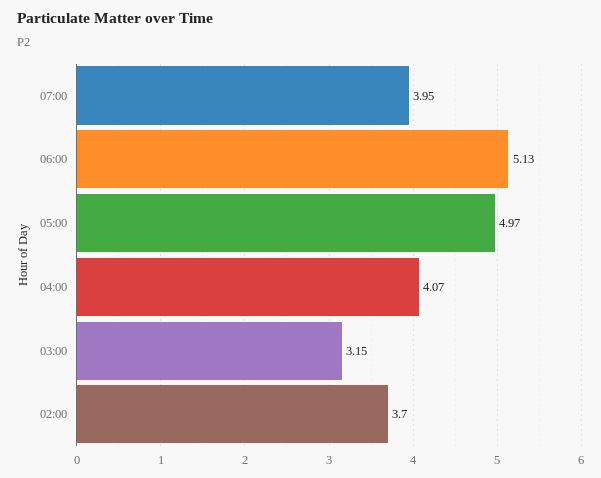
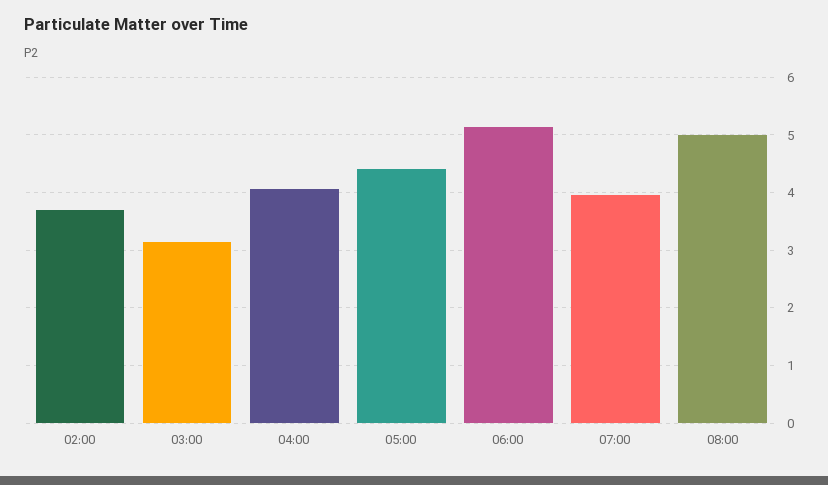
05:00: 4.97 -> 4.4
08:00: none -> 5

